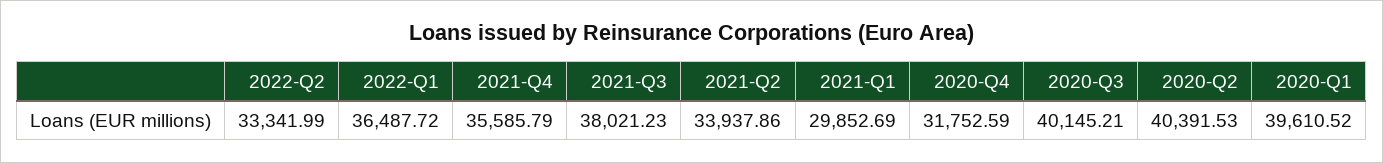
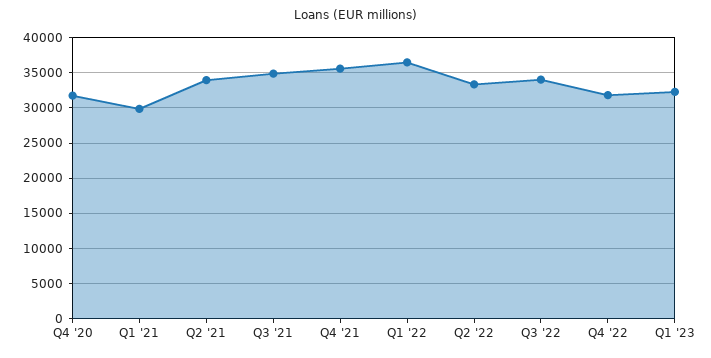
2021-Q3: 38021.23 -> 35000
2020-Q3: 40145.21 -> none
2020-Q2: 40391.53 -> none
2020-Q1: 39610.52 -> none
Q3 '22: none -> 34000
Q4 '22: none -> 32000
Q1 '23: none -> 32000

